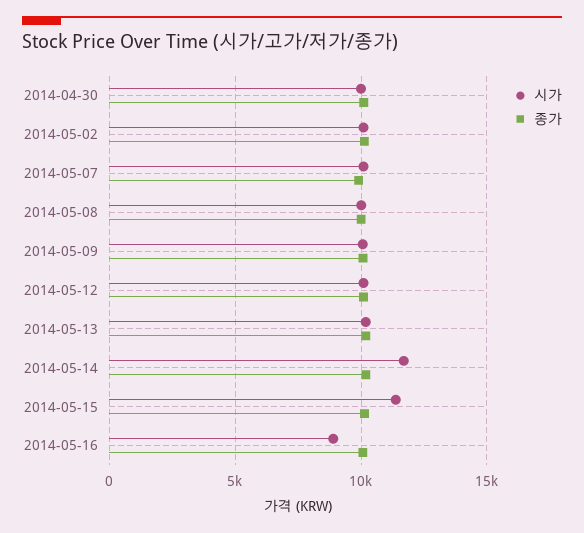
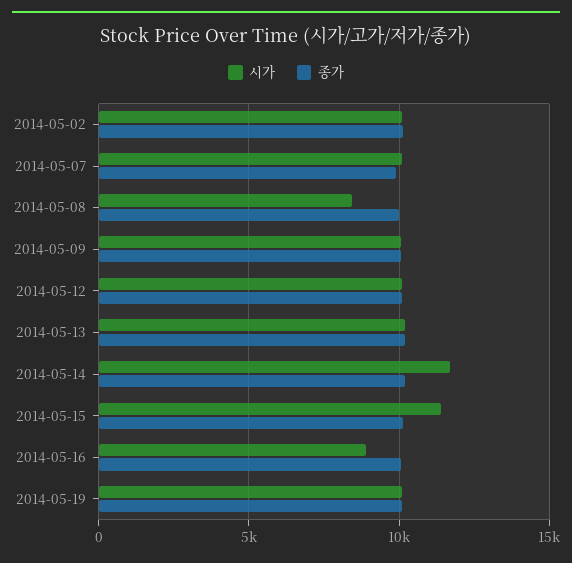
시가, 2014-04-30: 10000 -> none
종가, 2014-04-30: 10000 -> none
시가, 2014-05-08: 10000 -> 8500
시가, 2014-05-19: none -> 10000
종가, 2014-05-19: none -> 10000

